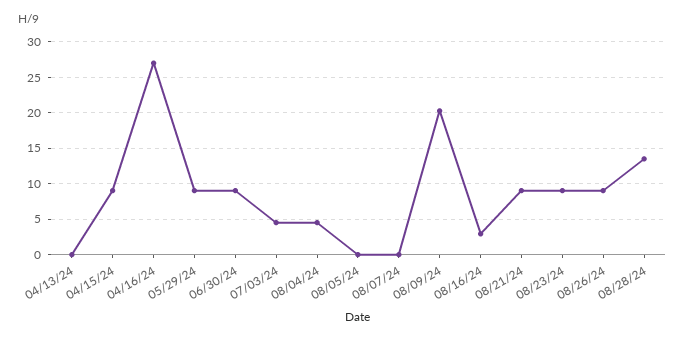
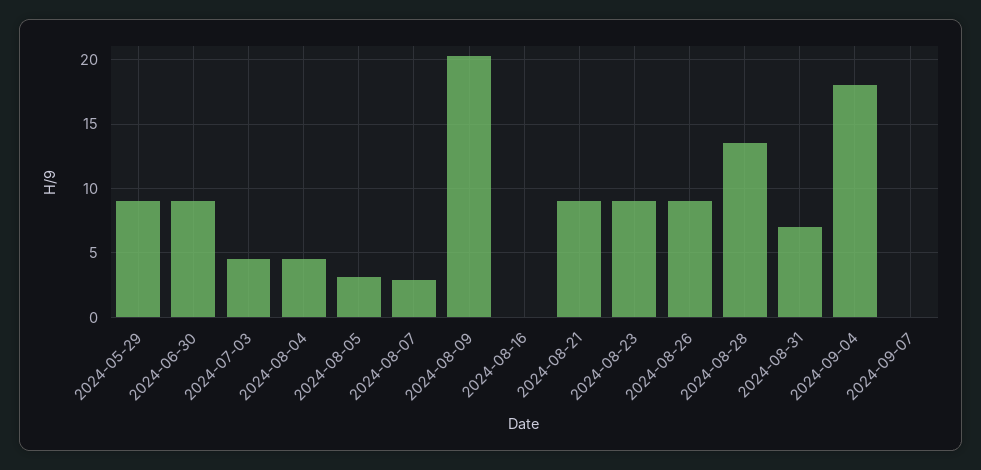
04/13/24: 0 -> none
04/15/24: 9 -> none
04/16/24: 27 -> none
08/05/24: 0 -> 3
08/07/24: 0 -> 3
08/16/24: 3 -> 0
2024-08-31: none -> 7
2024-09-04: none -> 18
2024-09-07: none -> 0

